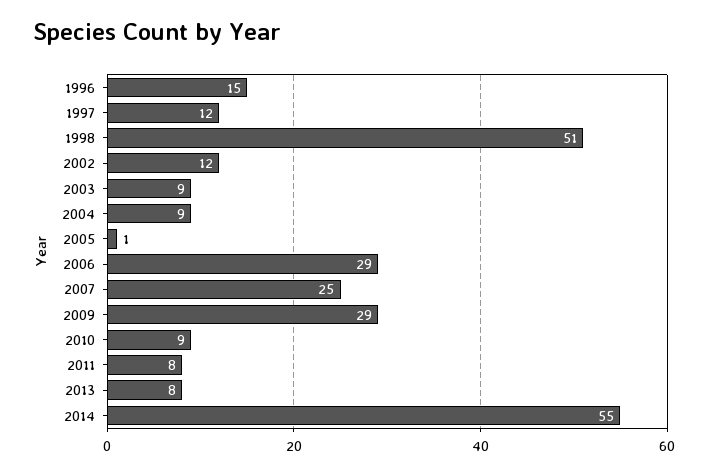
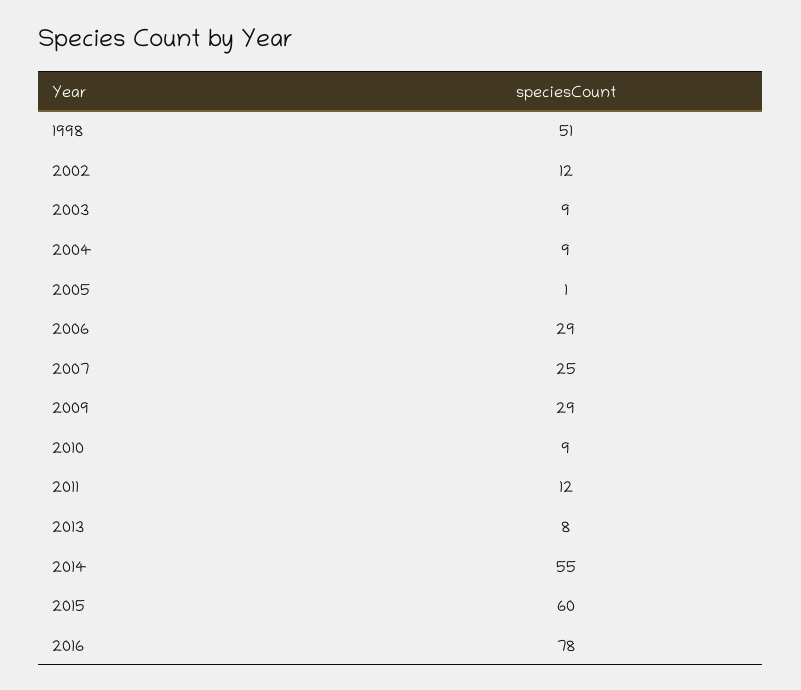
1996: 15 -> none
1997: 12 -> none
2011: 8 -> 12
2015: none -> 60
2016: none -> 78

